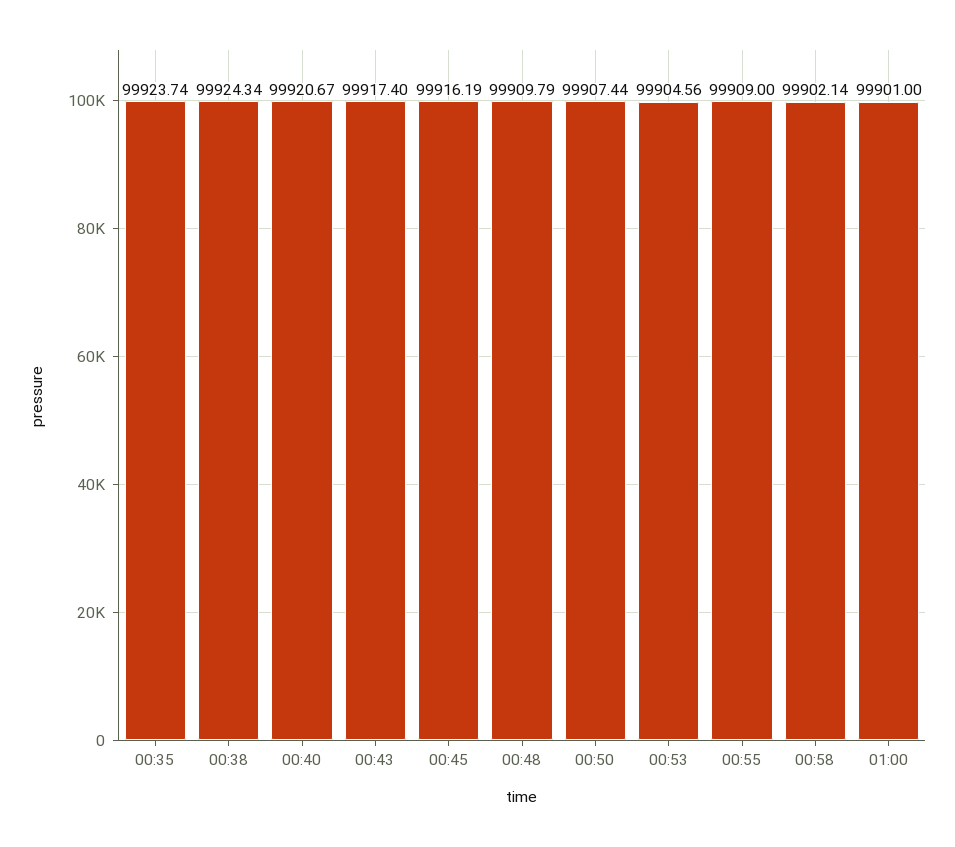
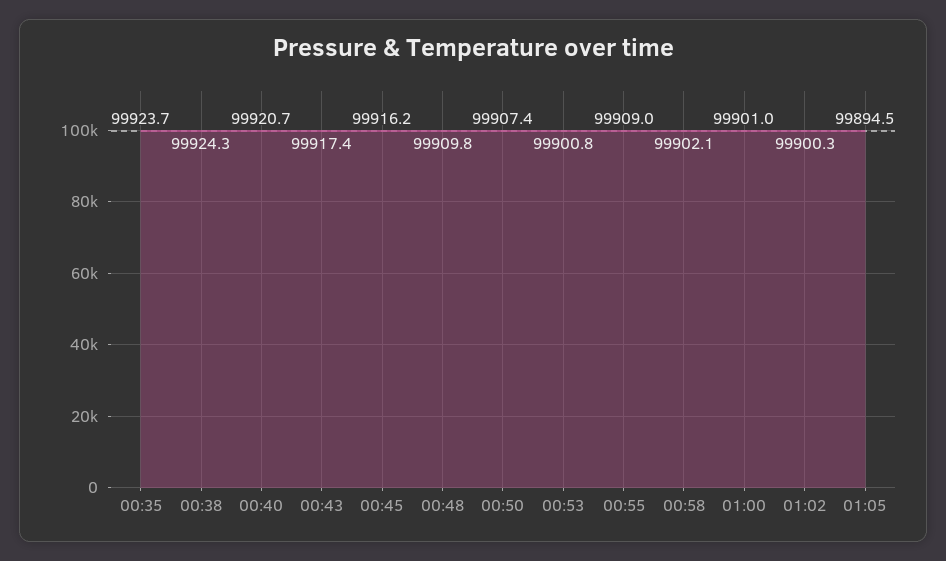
00:53: 99904.56 -> 99900.8
01:02: none -> 99900.3
01:05: none -> 99894.5

